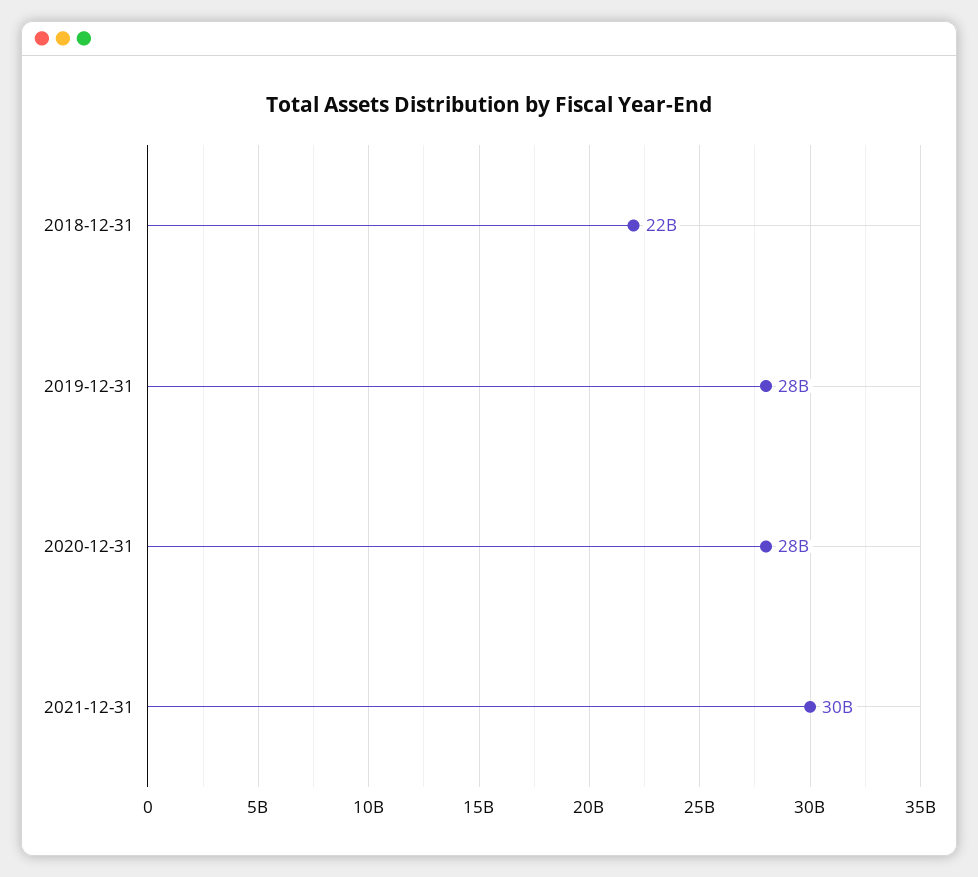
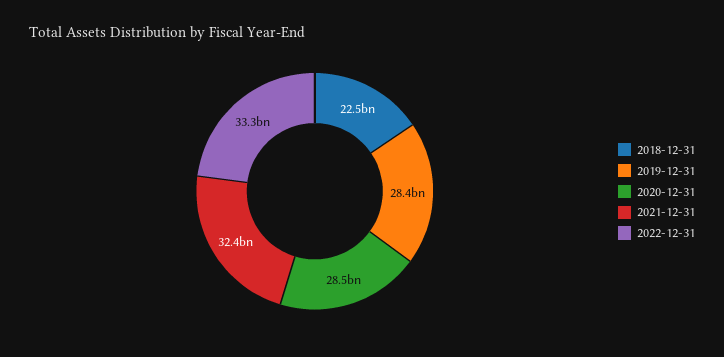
2021-12-31: 30000000000 -> 32400000000
2022-12-31: none -> 33300000000

